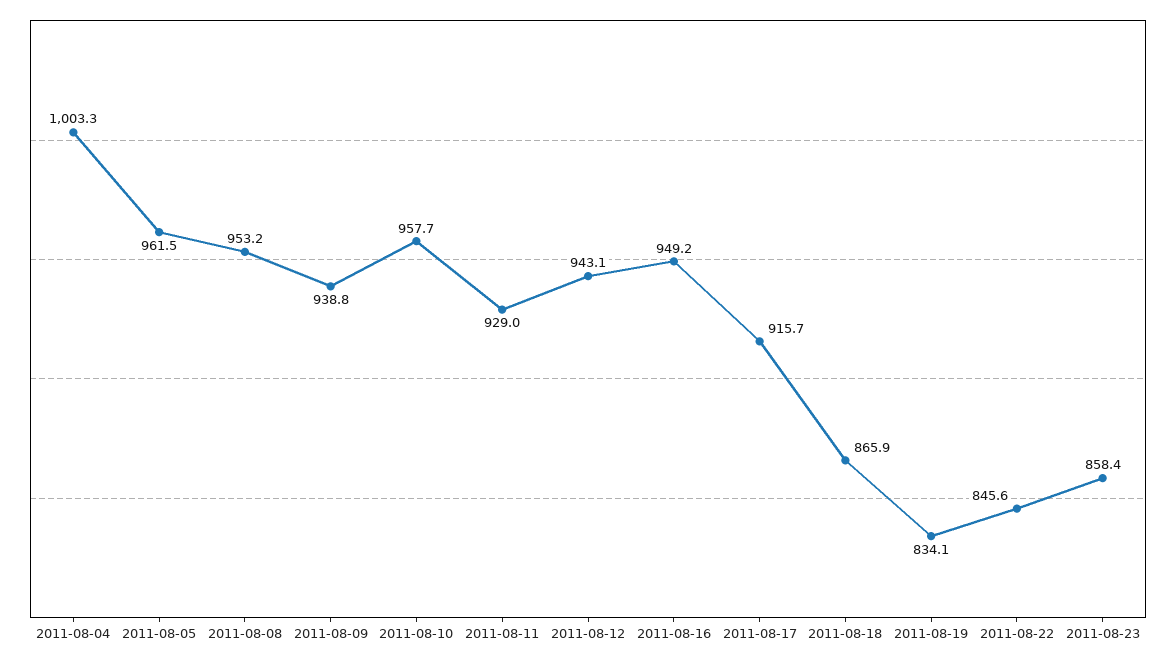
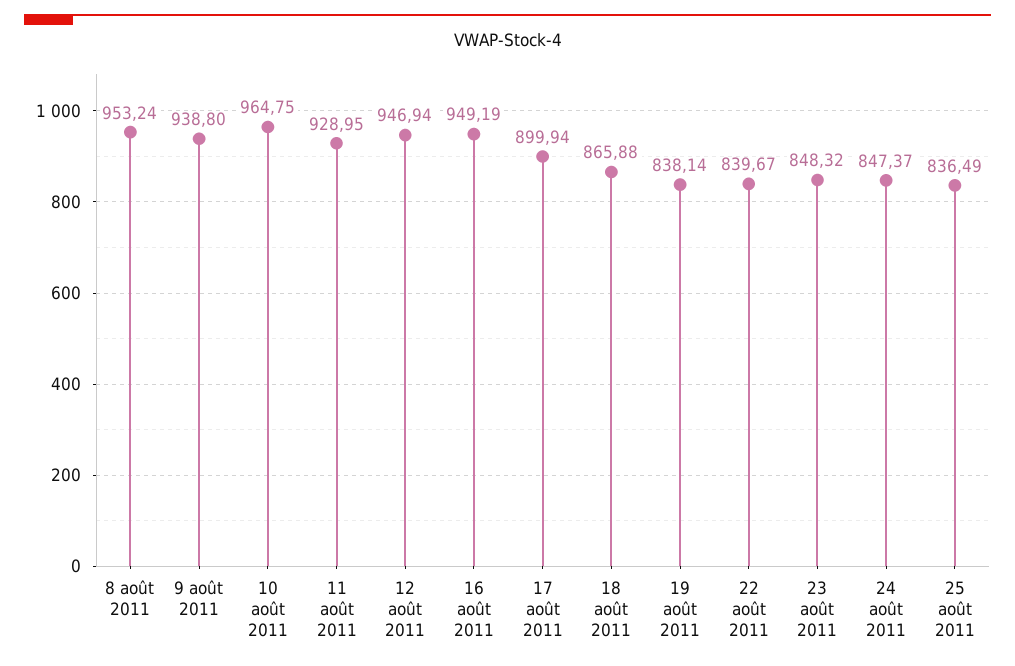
2011-08-04: 1003.3 -> none
2011-08-05: 961.5 -> none
2011-08-10: 957.7 -> 964.75
2011-08-12: 943.1 -> 946.94
2011-08-17: 915.7 -> 899.94
2011-08-19: 834.1 -> 838.14
2011-08-22: 845.6 -> 839.67
2011-08-23: 858.4 -> 848.32
24 août 2011: none -> 847.37
25 août 2011: none -> 836.49

